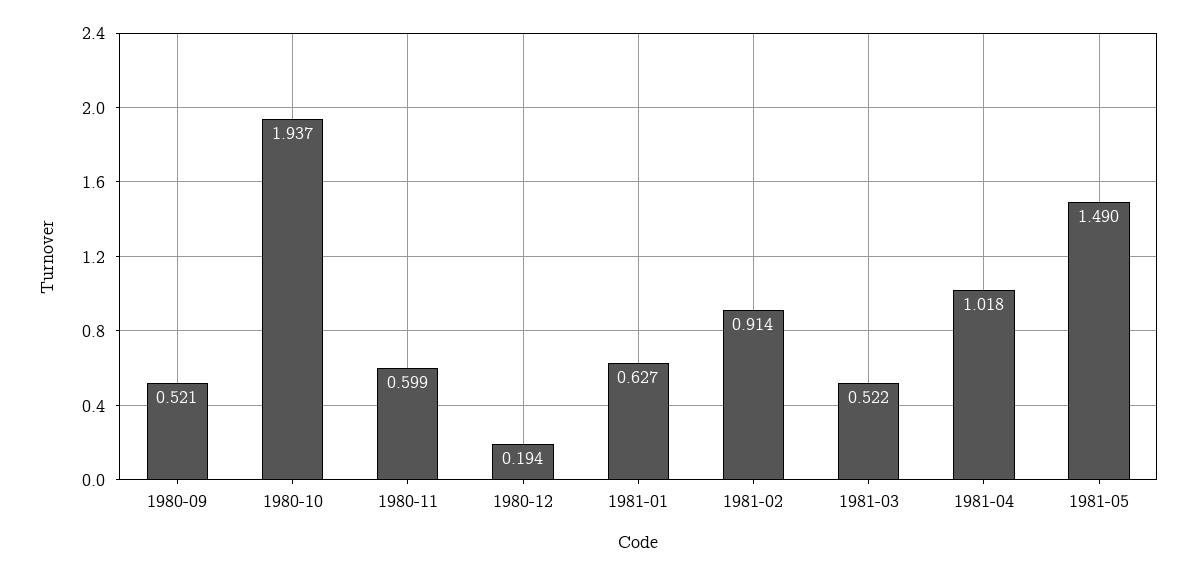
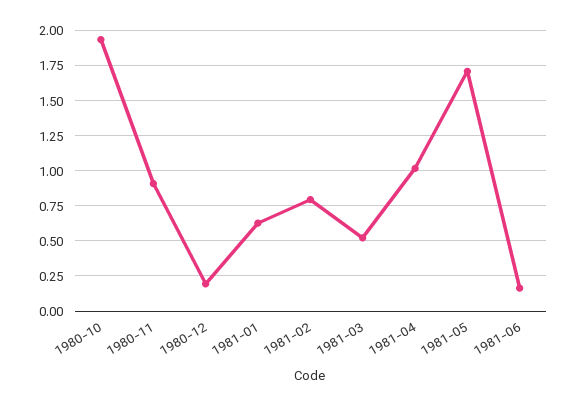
1980-09: 0.521 -> none
1980-11: 0.599 -> 0.9
1981-02: 0.914 -> 0.8
1981-05: 1.49 -> 1.7
1981-06: none -> 0.15

